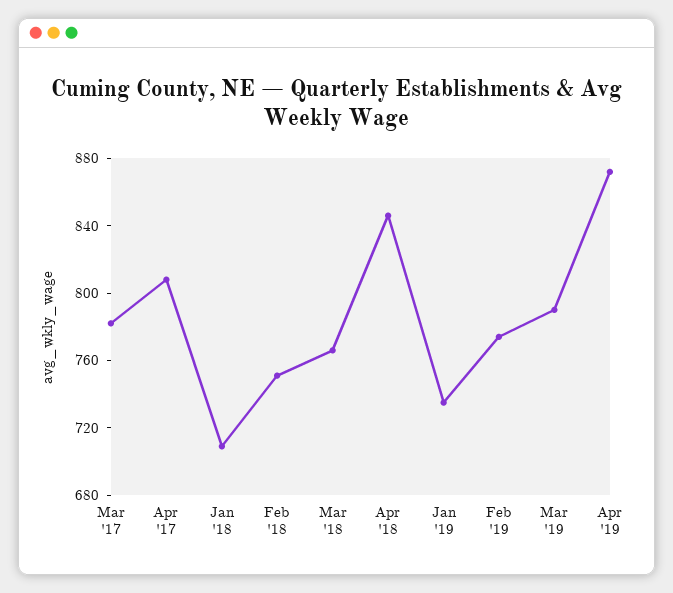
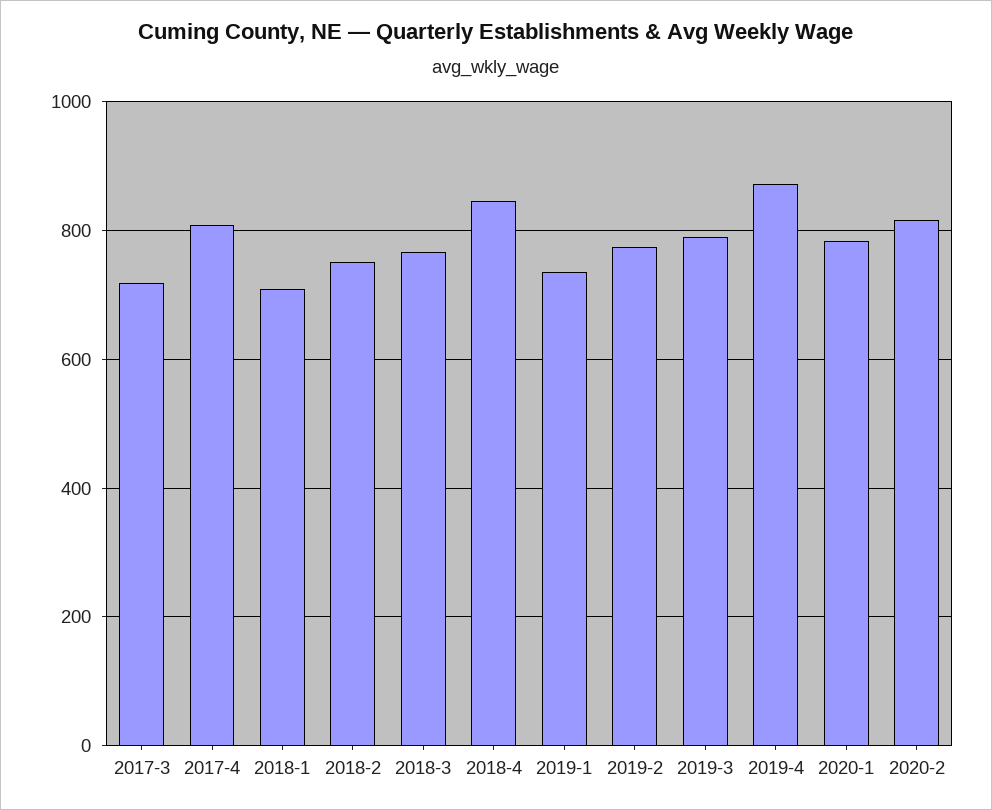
Mar '17: 780 -> 720
2020-1: none -> 780
2020-2: none -> 820

